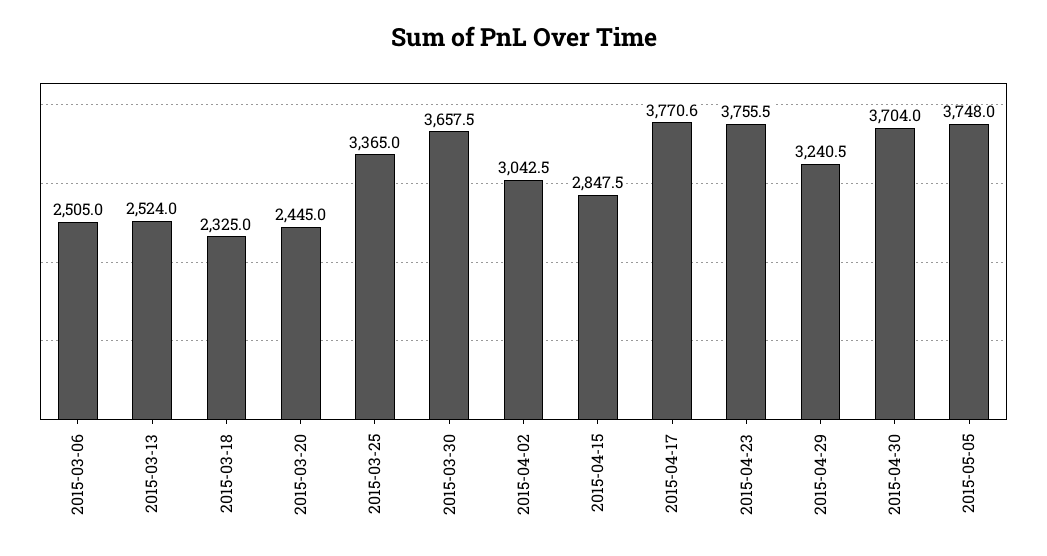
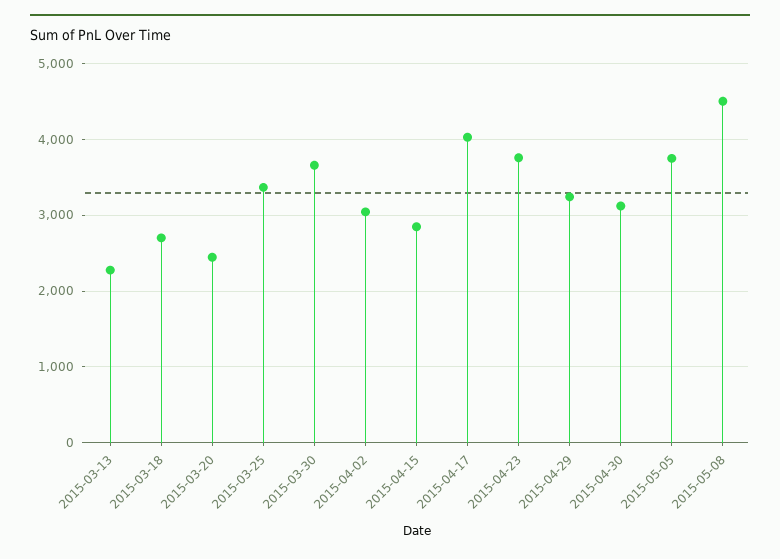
2015-03-06: 2505 -> none
2015-03-13: 2524 -> 2300
2015-03-18: 2325 -> 2700
2015-04-17: 3770.6 -> 4000
2015-04-30: 3704 -> 3100
2015-05-08: none -> 4500

